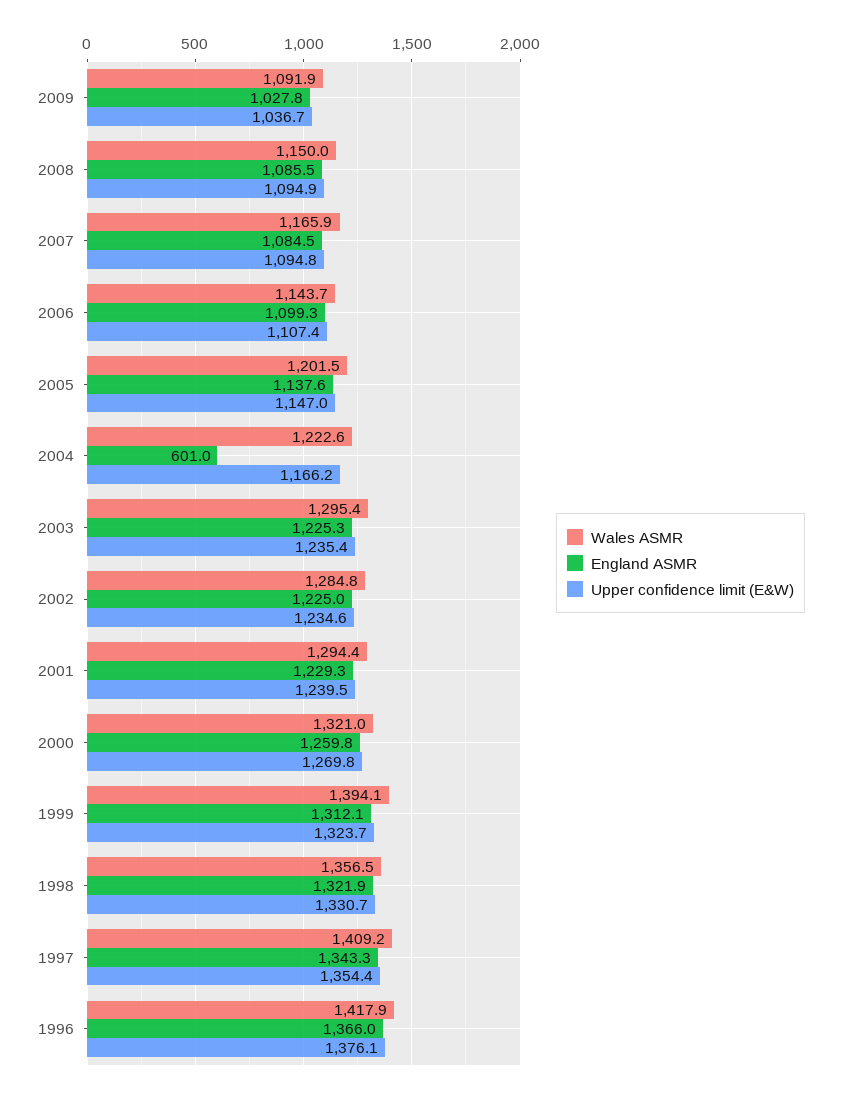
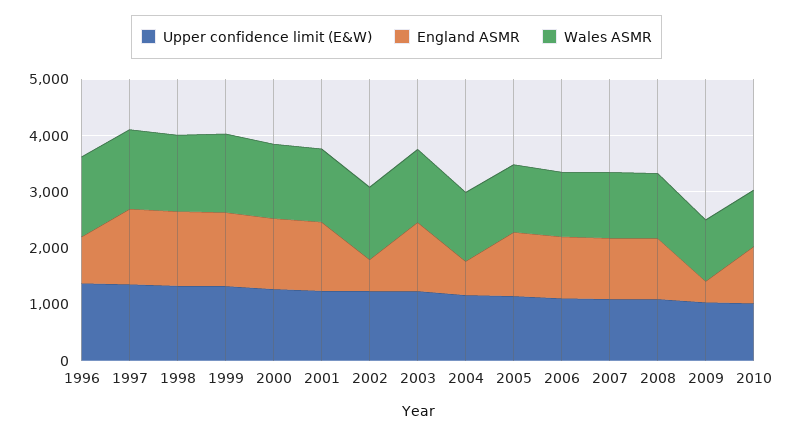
England ASMR, 2009: 1027.8 -> 400
England ASMR, 2002: 1225 -> 600
England ASMR, 1996: 1366 -> 800
Upper confidence limit (E&W), 2010: none -> 1000
England ASMR, 2010: none -> 1000
Wales ASMR, 2010: none -> 1000

